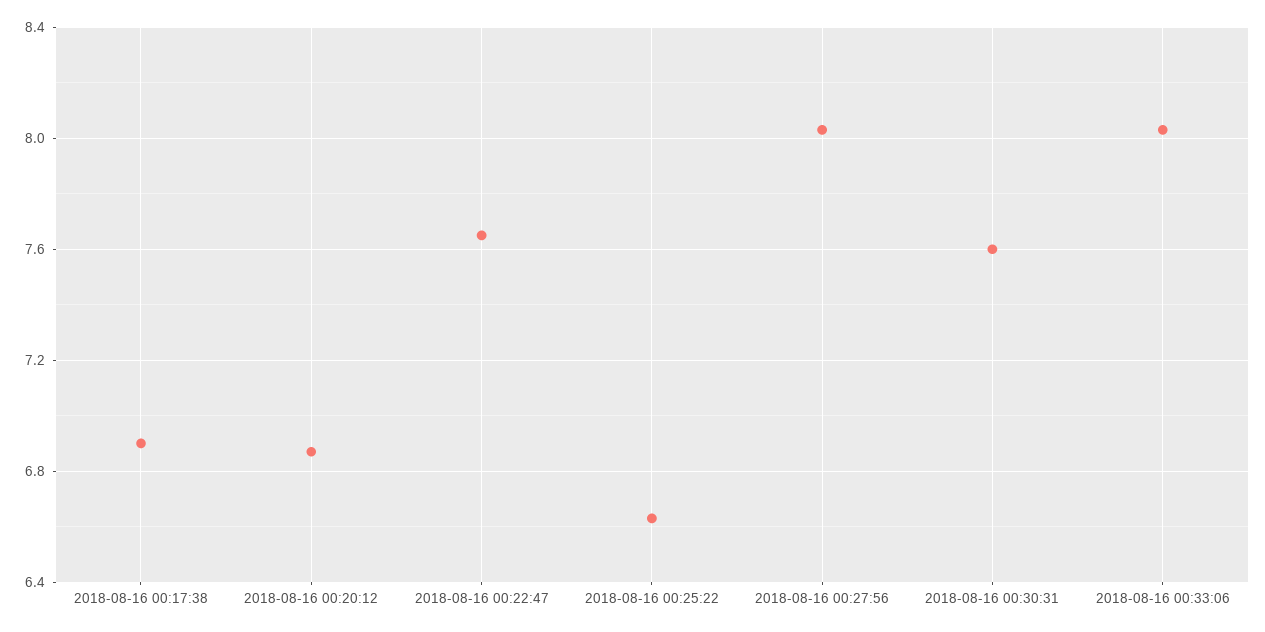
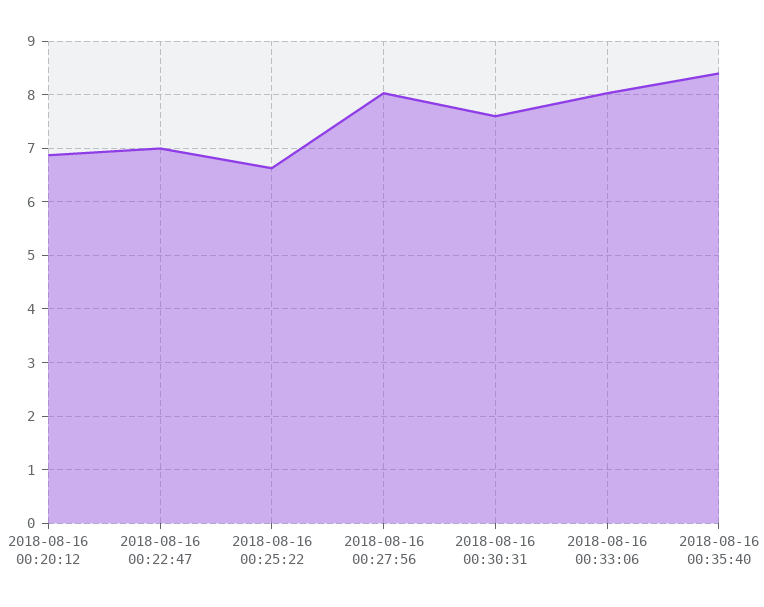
2018-08-16 00:17:38: 6.9 -> none
2018-08-16 00:22:47: 7.65 -> 7
2018-08-16 00:35:40: none -> 8.4

